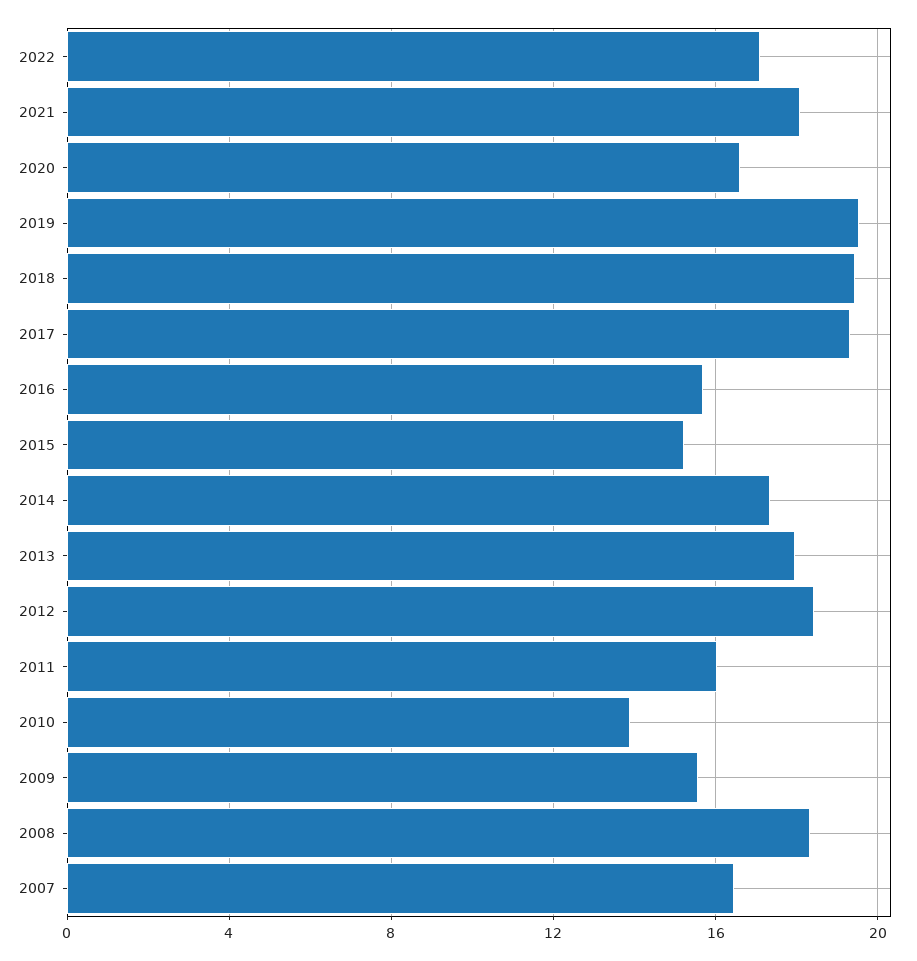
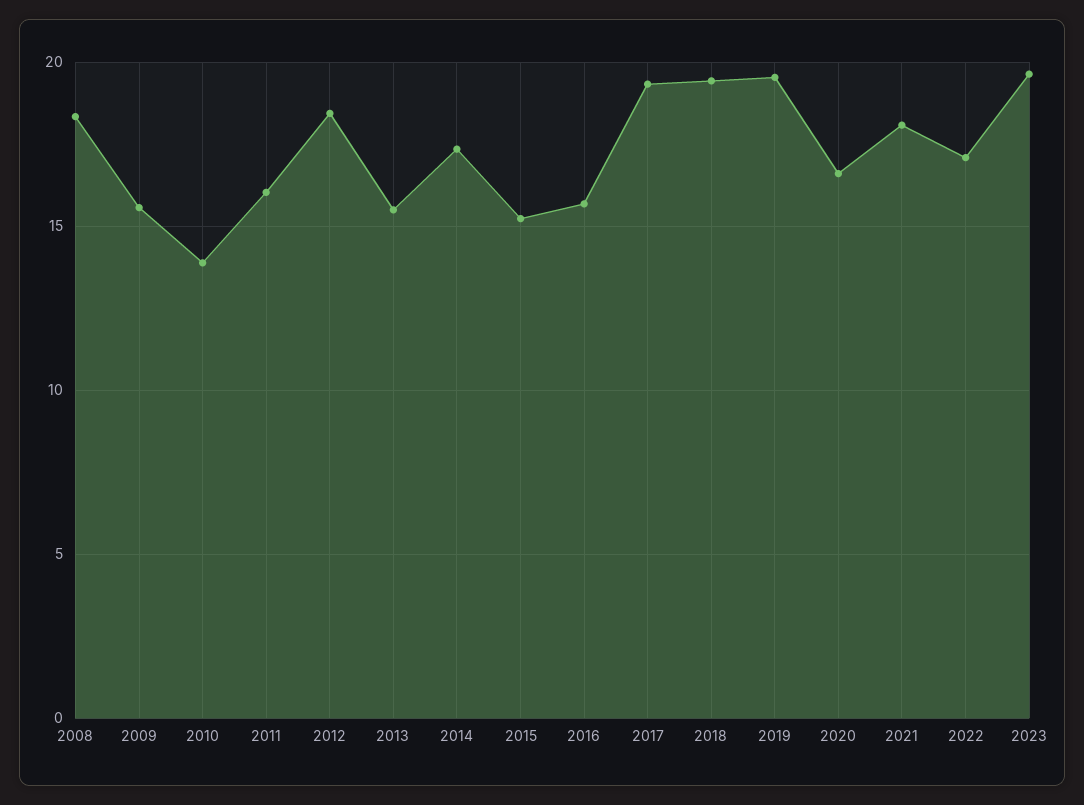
2013: 18 -> 15.5
2007: 16.5 -> none
2023: none -> 19.5

